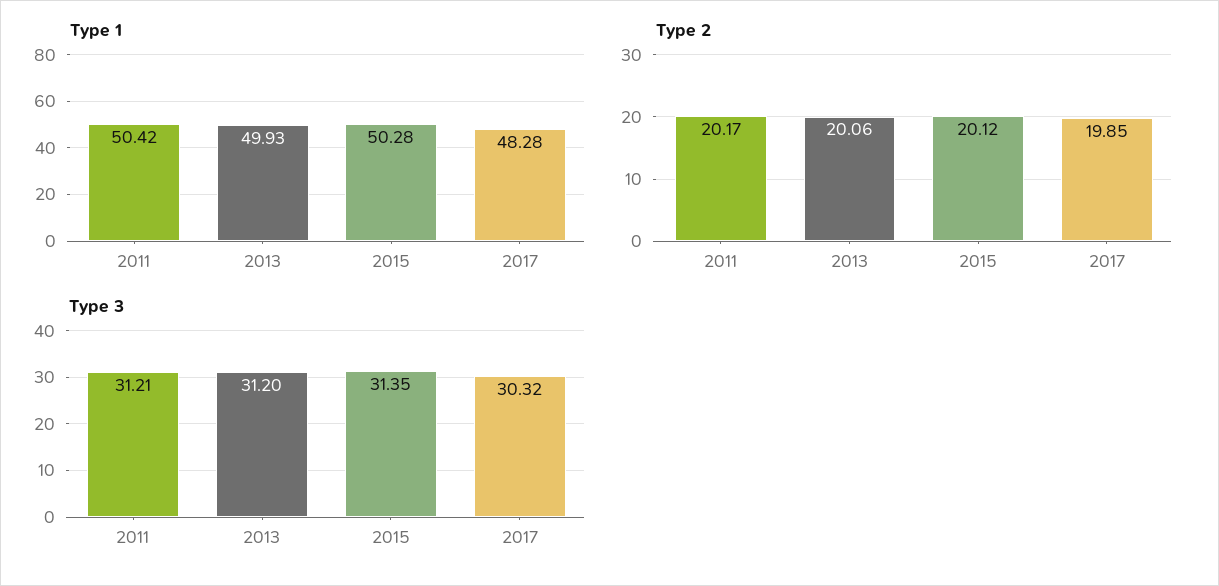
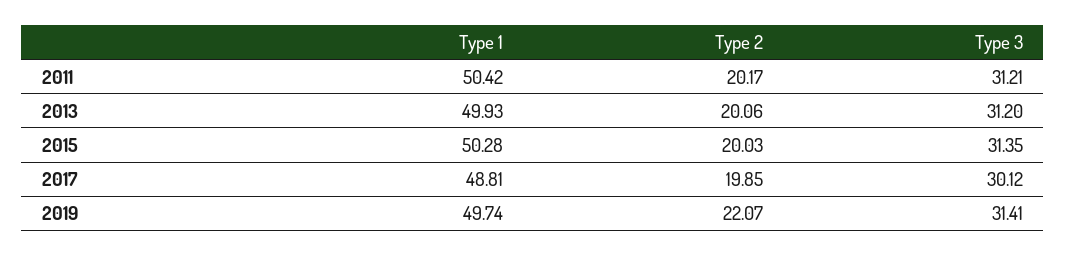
Type 1, 2017: 48.28 -> 48.81
Type 2, 2015: 20.12 -> 20.03
Type 3, 2017: 30.32 -> 30.12
Type 1, 2019: none -> 49.74
Type 2, 2019: none -> 22.07
Type 3, 2019: none -> 31.41

